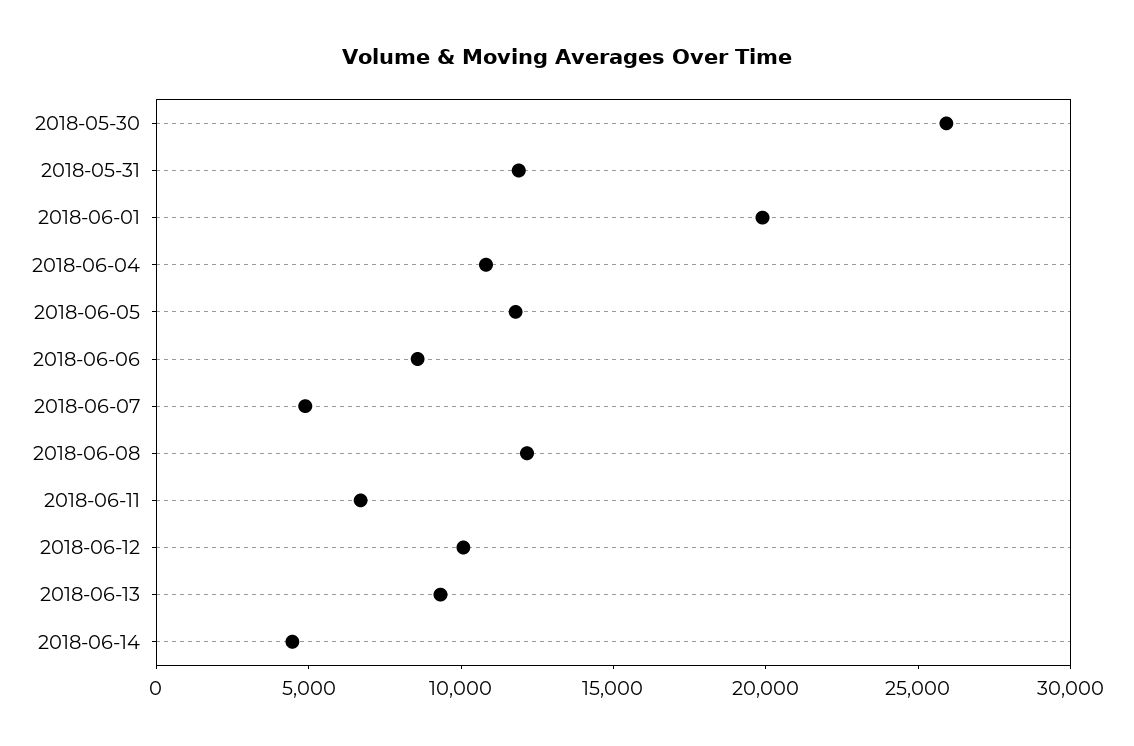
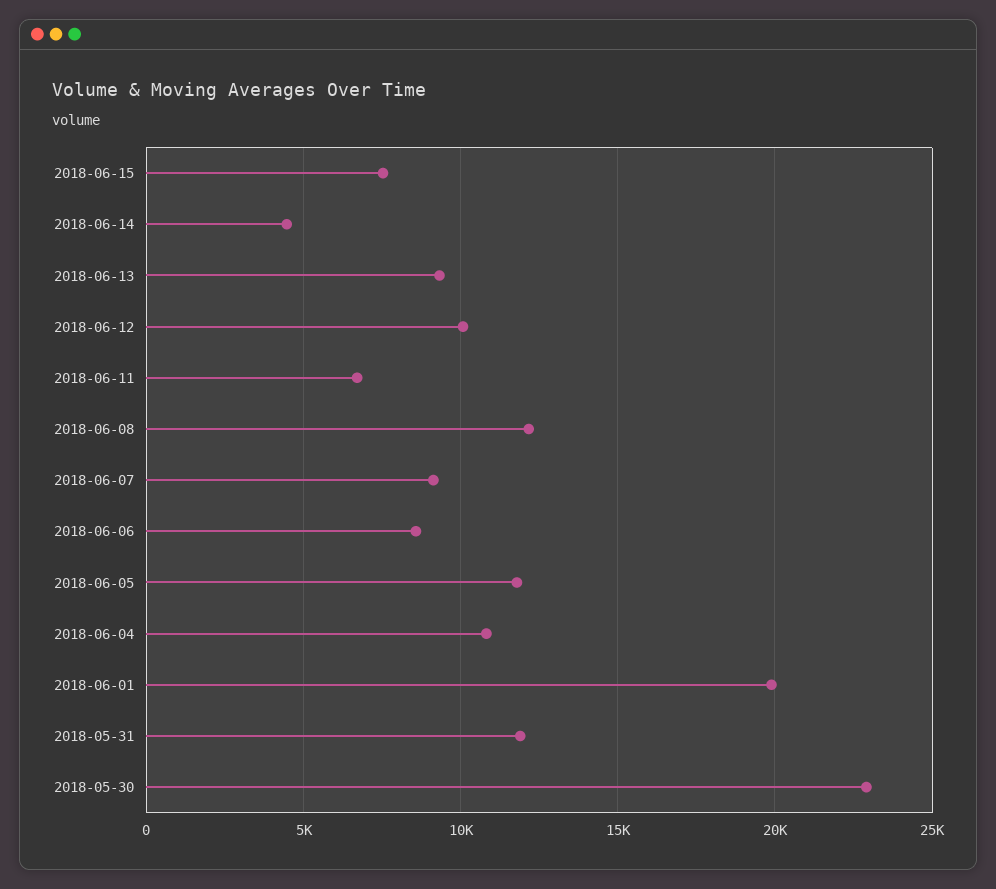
2018-05-30: 26000 -> 23000
2018-06-07: 5000 -> 9000
2018-06-15: none -> 7500

